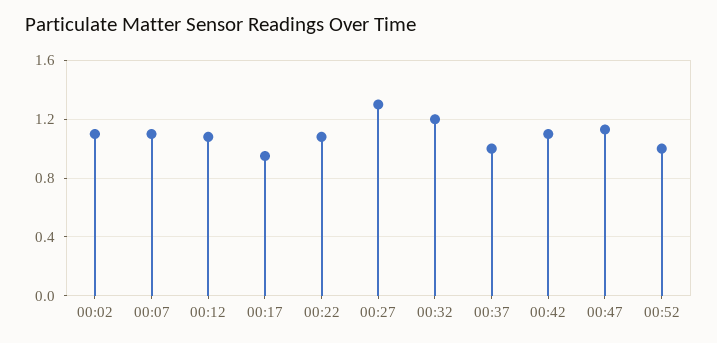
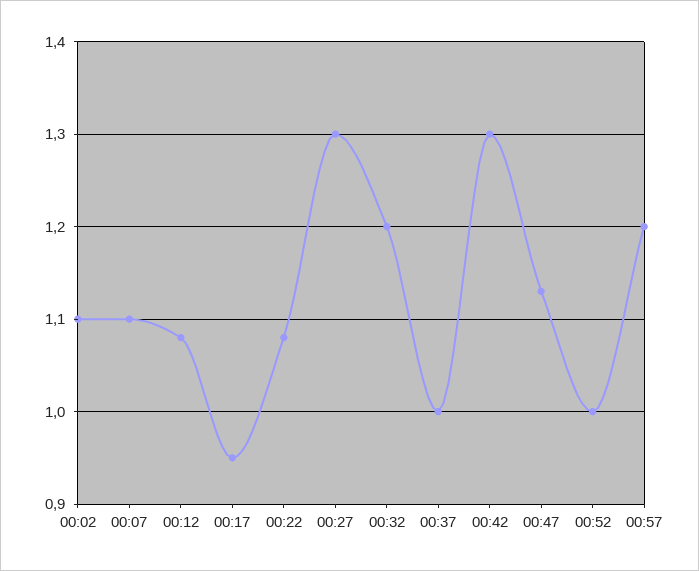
00:42: 1.1 -> 1.3
00:57: none -> 1.2

